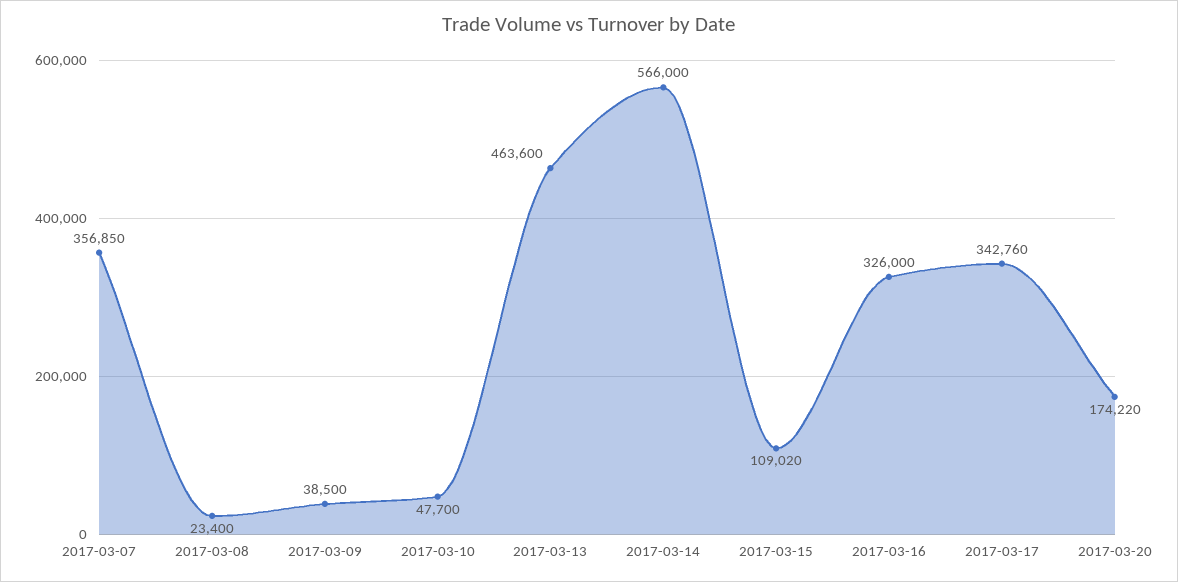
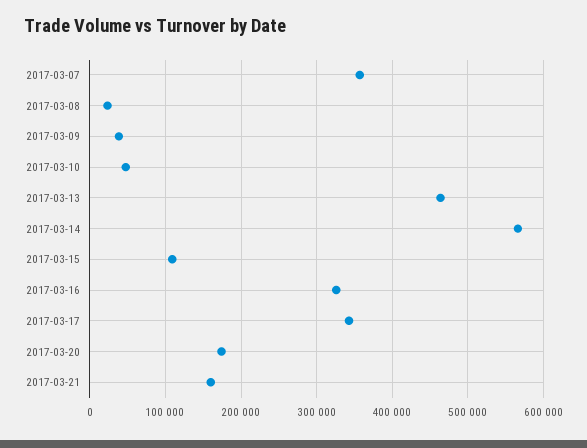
2017-03-21: none -> 160000

